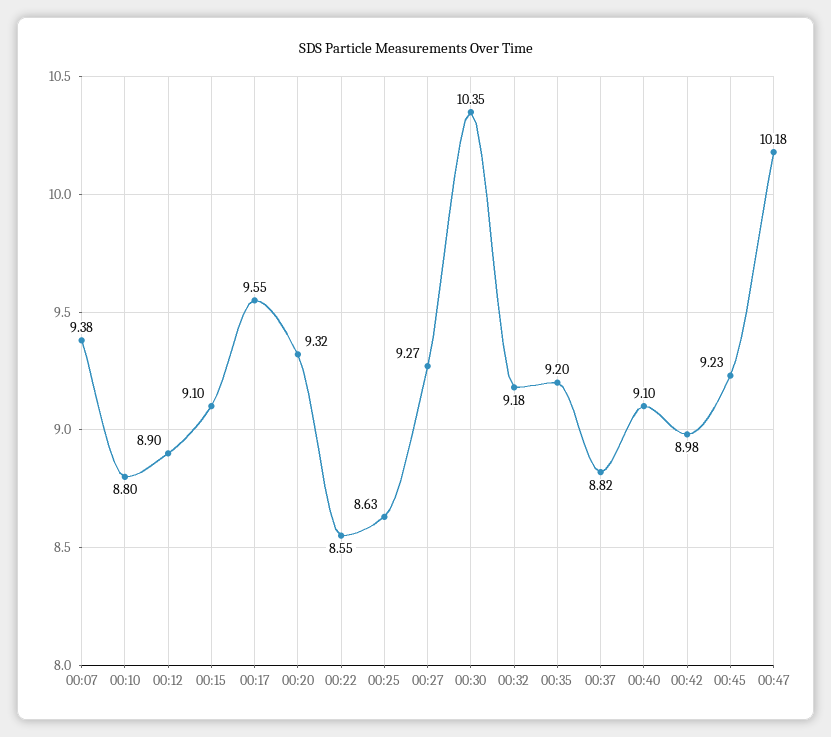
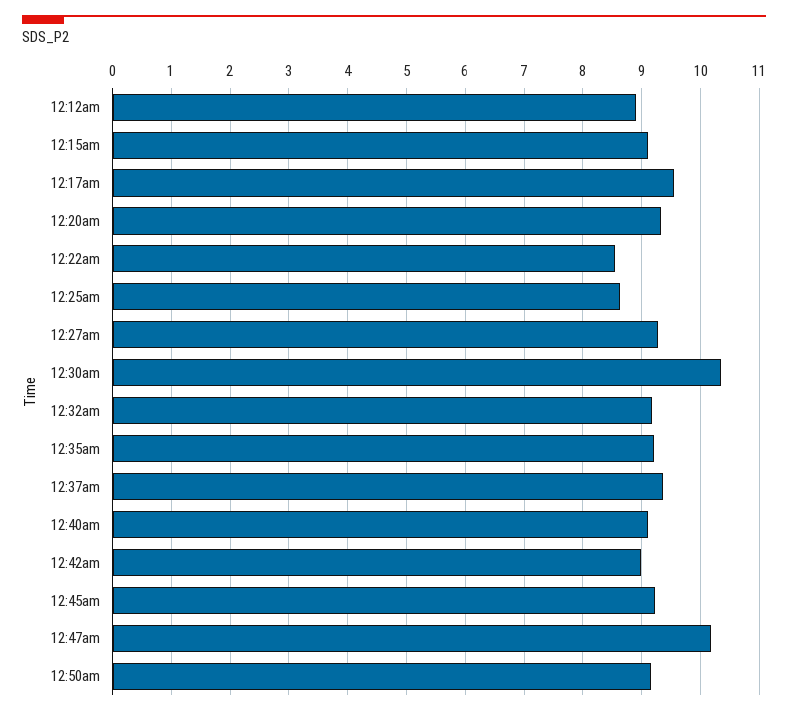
00:07: 9.38 -> none
00:10: 8.8 -> none
00:37: 8.82 -> 9.4
12:50am: none -> 9.2

